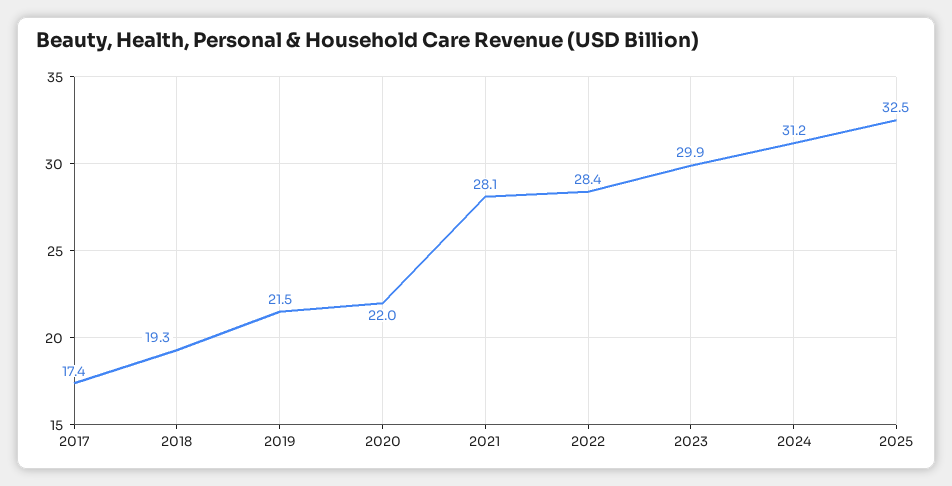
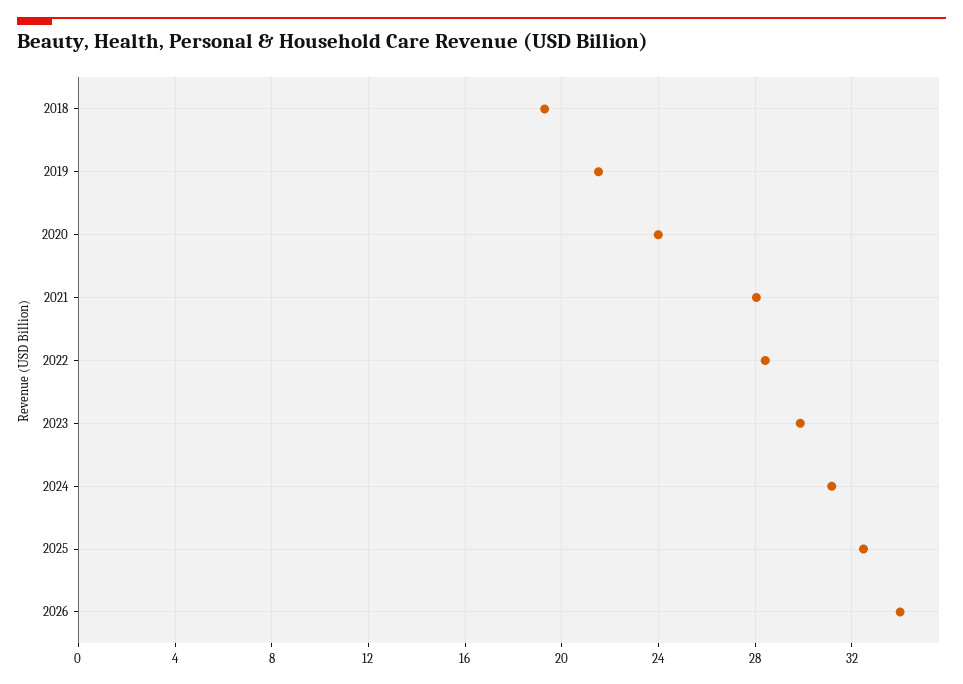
2017: 17.4 -> none
2020: 22 -> 24
2026: none -> 34

